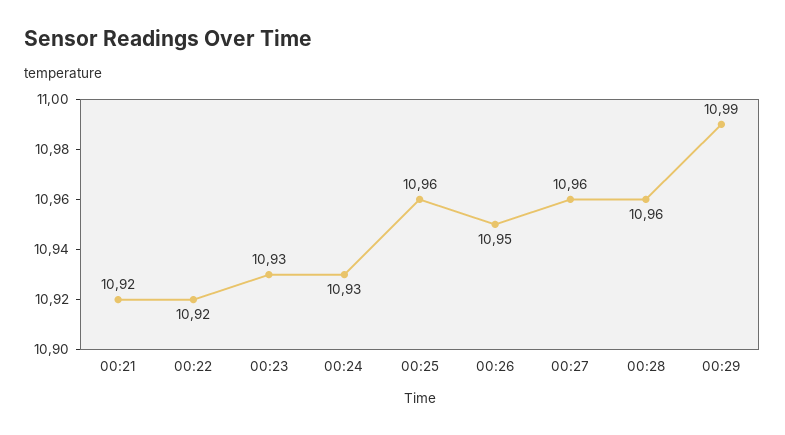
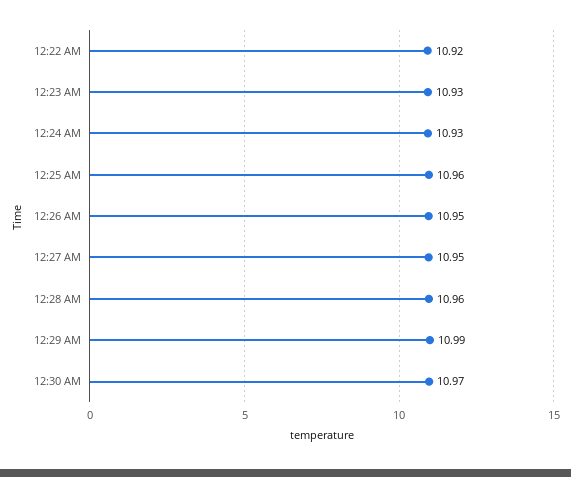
00:21: 10.92 -> none
00:27: 10.96 -> 10.95
12:30 AM: none -> 10.97

